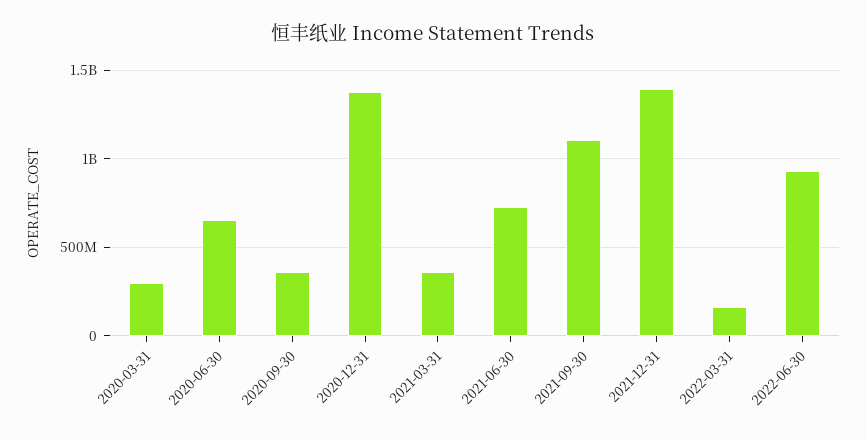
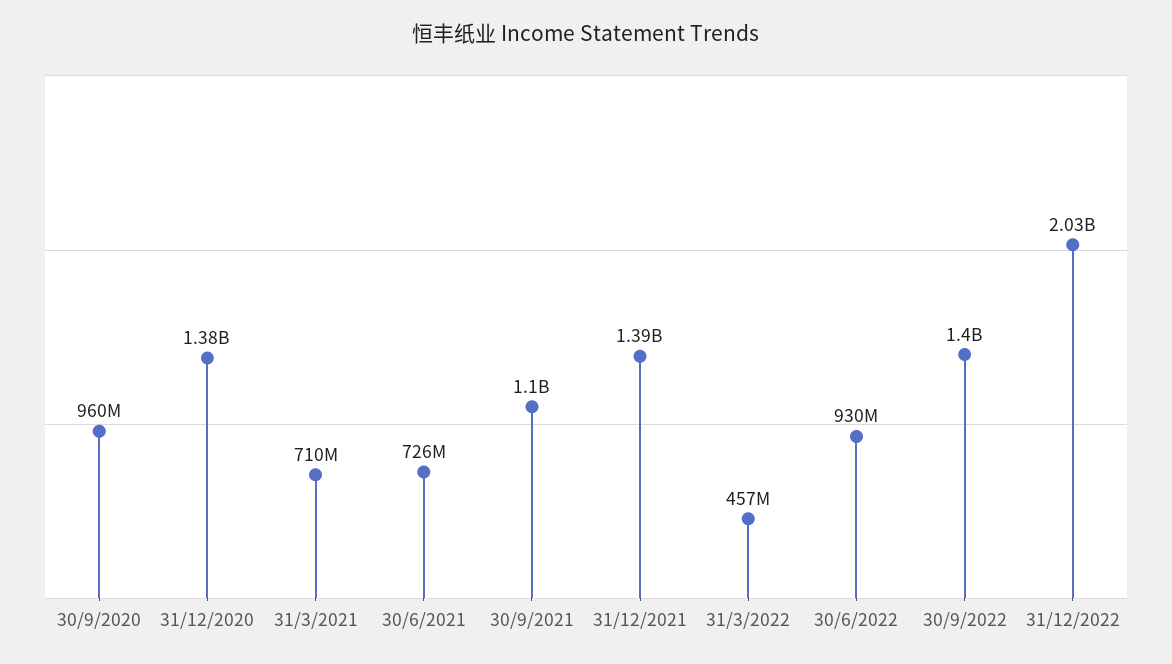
2020-03-31: 300000000 -> none
2020-06-30: 650000000 -> none
2020-09-30: 350000000 -> 960000000
2021-03-31: 350000000 -> 710000000
2022-03-31: 150000000 -> 457000000
30/9/2022: none -> 1400000000
31/12/2022: none -> 2030000000

